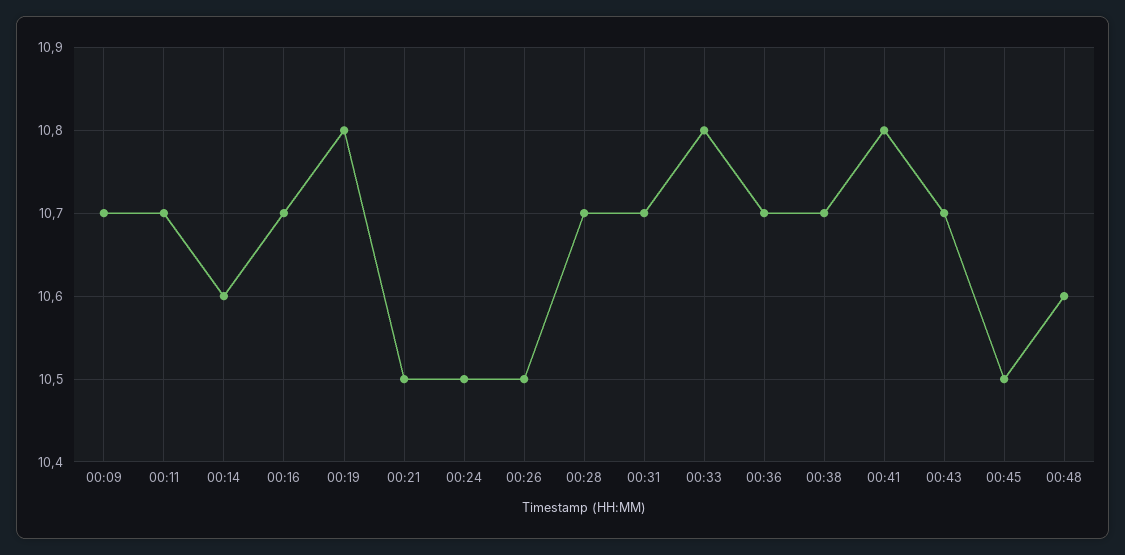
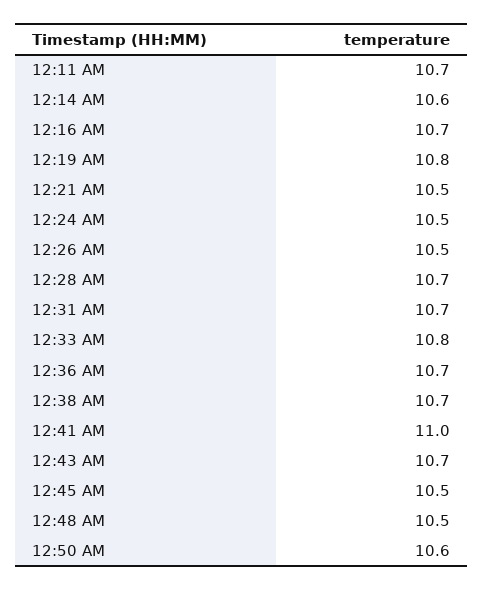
00:09: 10.7 -> none
00:41: 10.8 -> 11
00:48: 10.6 -> 10.5
12:50 AM: none -> 10.6

